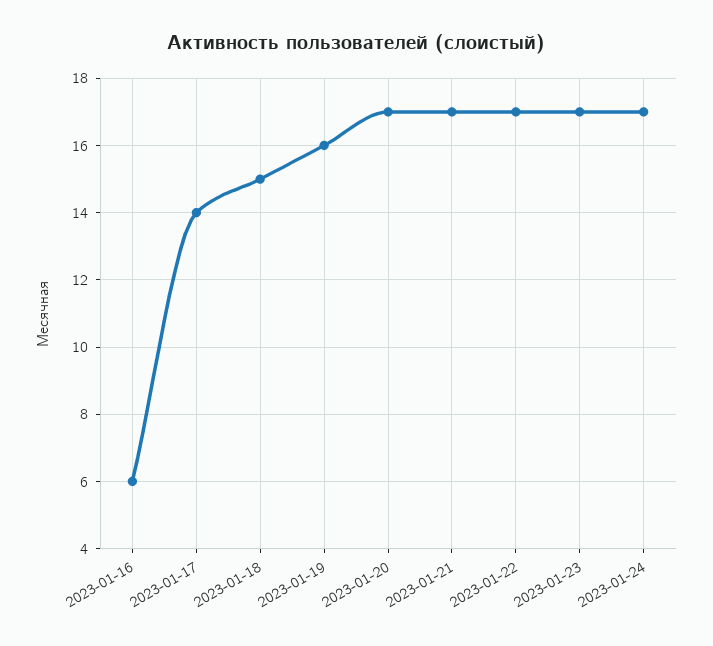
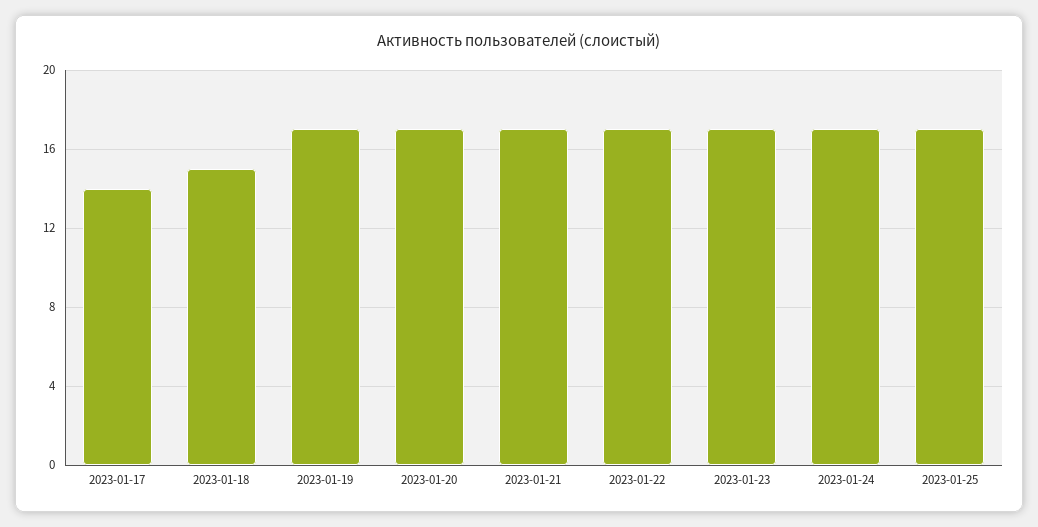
2023-01-16: 6 -> none
2023-01-19: 16 -> 17
2023-01-25: none -> 17

